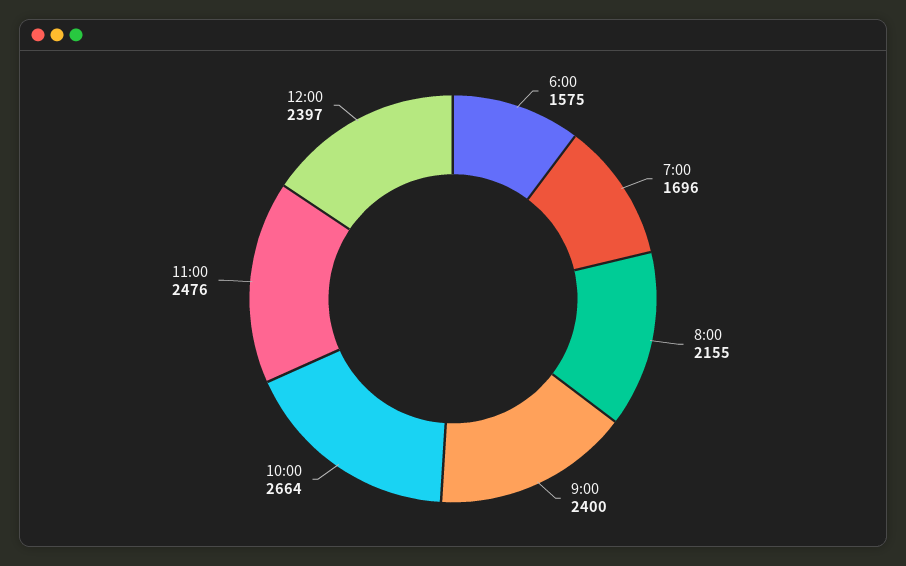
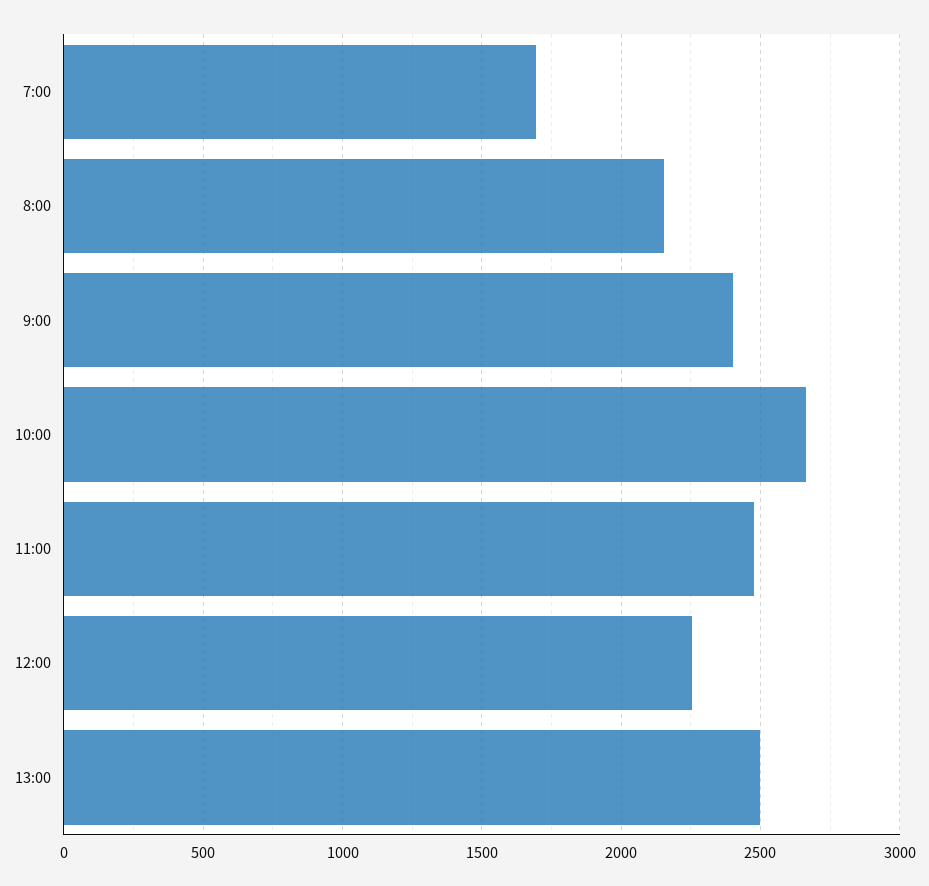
6:00: 1575 -> none
12:00: 2397 -> 2250
13:00: none -> 2500

